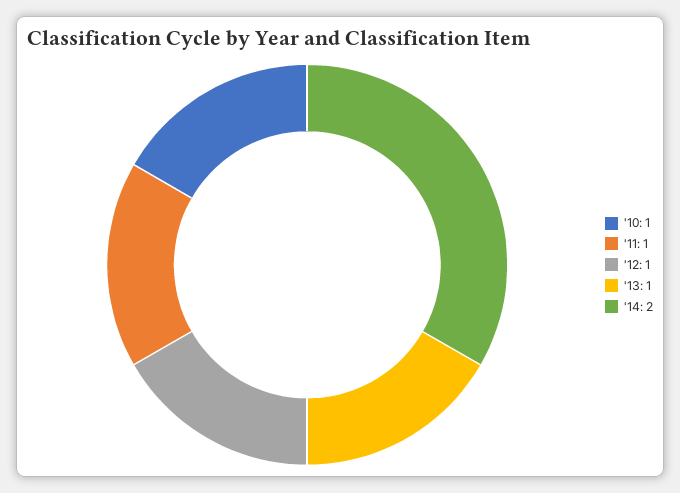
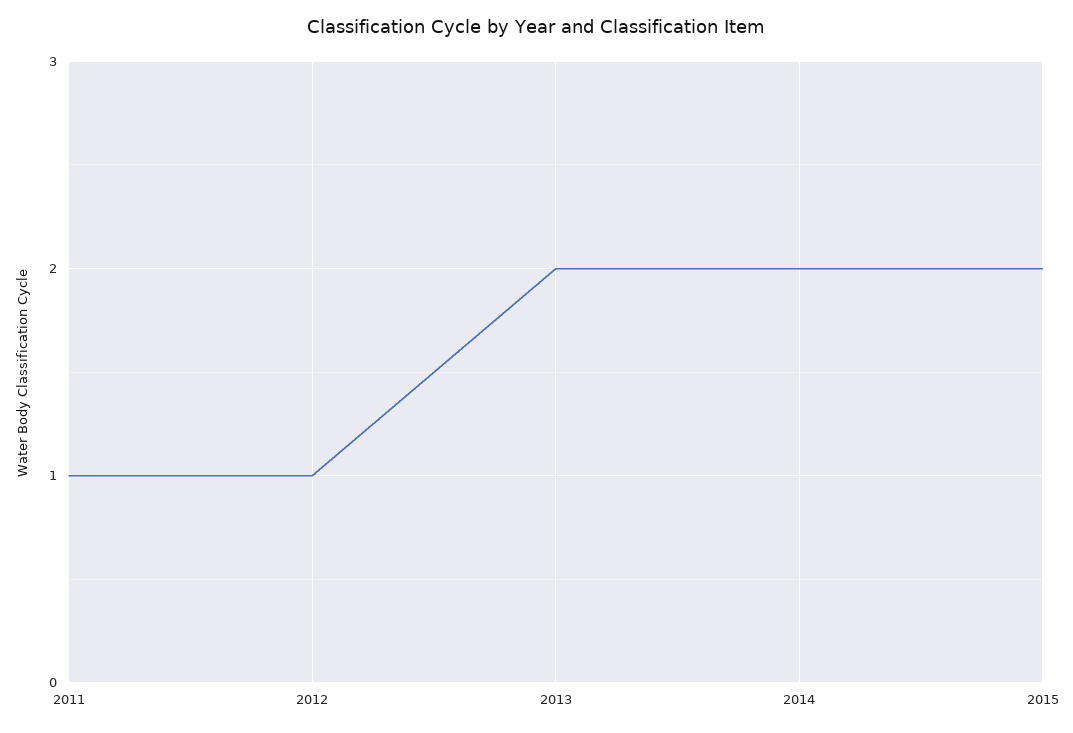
'10: 1 -> none
'13: 1 -> 2
2015: none -> 2

